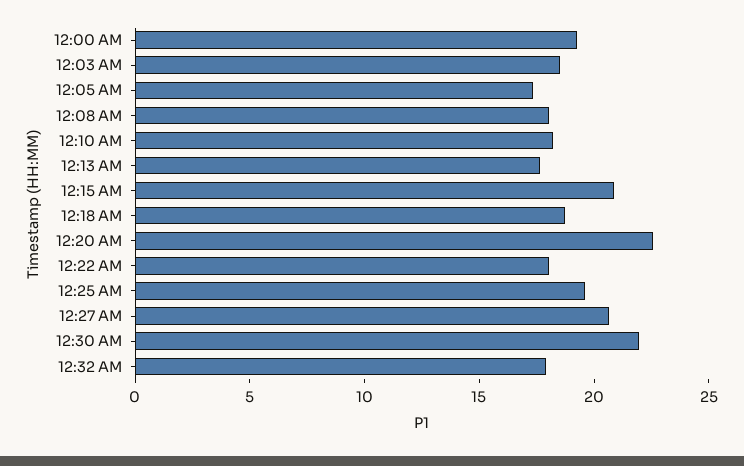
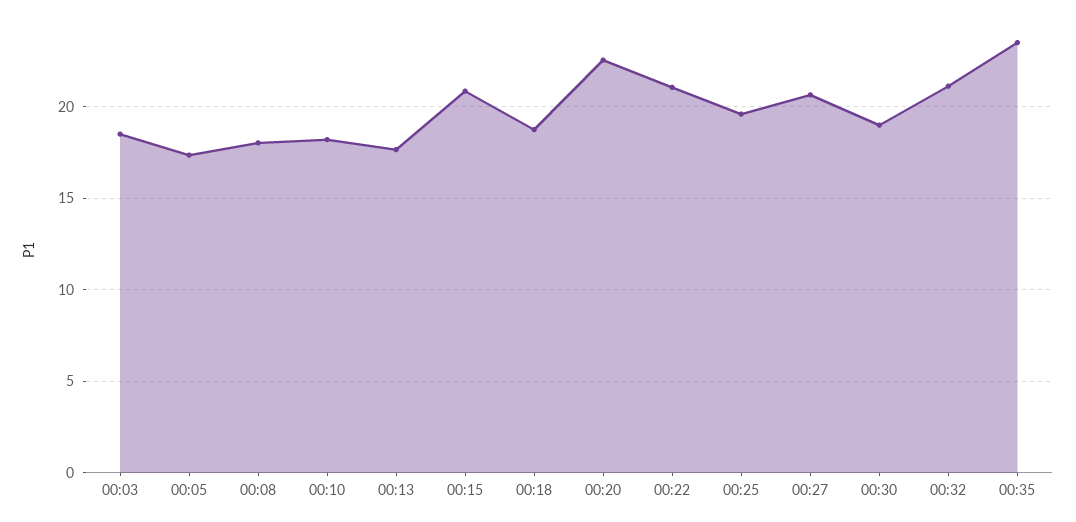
12:00 AM: 19 -> none
12:22 AM: 18 -> 21
12:30 AM: 22 -> 19
12:32 AM: 18 -> 21
00:35: none -> 23.5

